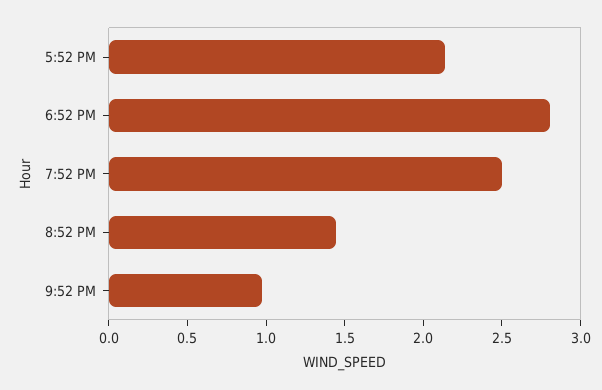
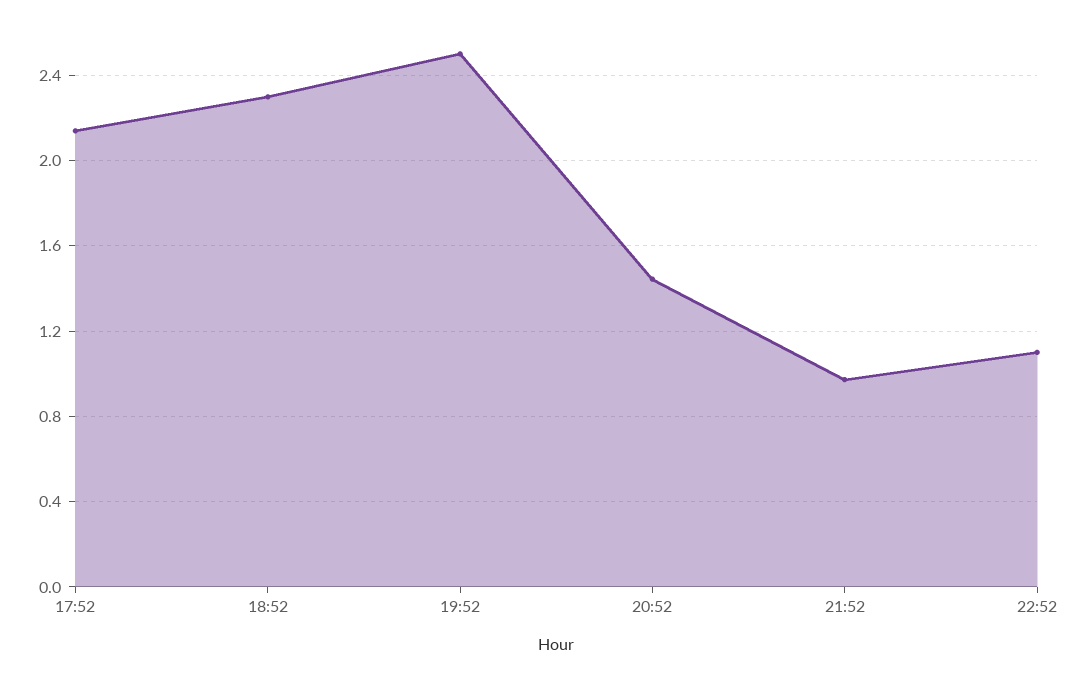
6:52 PM: 2.8 -> 2.3
22:52: none -> 1.1

